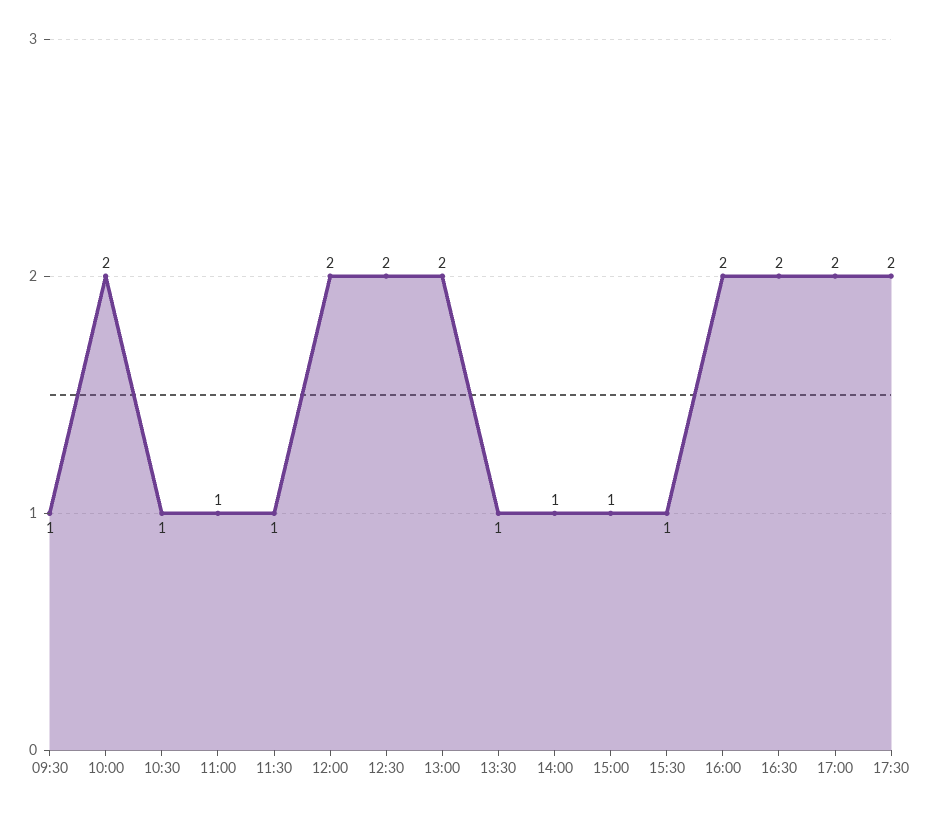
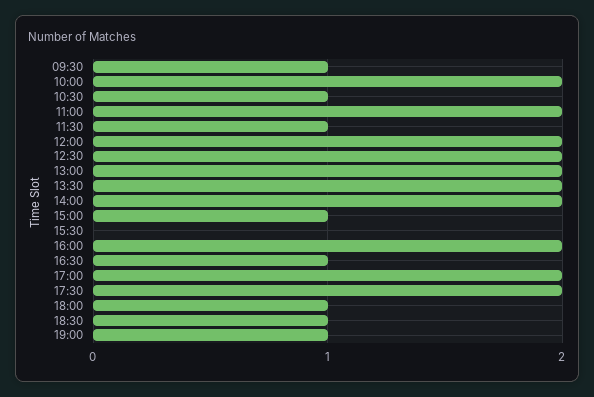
11:00: 1 -> 2
13:30: 1 -> 2
14:00: 1 -> 2
15:30: 1 -> 0
16:30: 2 -> 1
18:00: none -> 1
18:30: none -> 1
19:00: none -> 1

